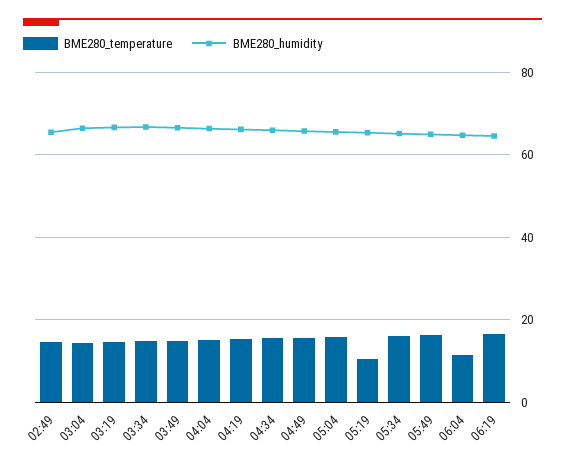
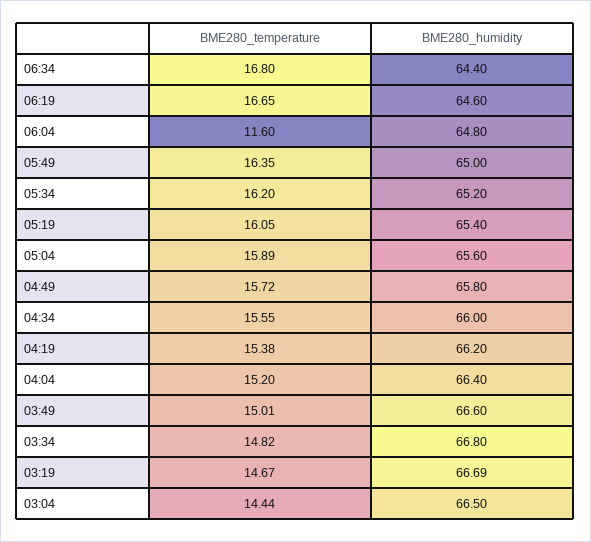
BME280_temperature, 02:49: 14 -> none
BME280_humidity, 02:49: 66 -> none
BME280_temperature, 05:19: 10 -> 16.05
BME280_temperature, 06:34: none -> 16.8
BME280_humidity, 06:34: none -> 64.4

